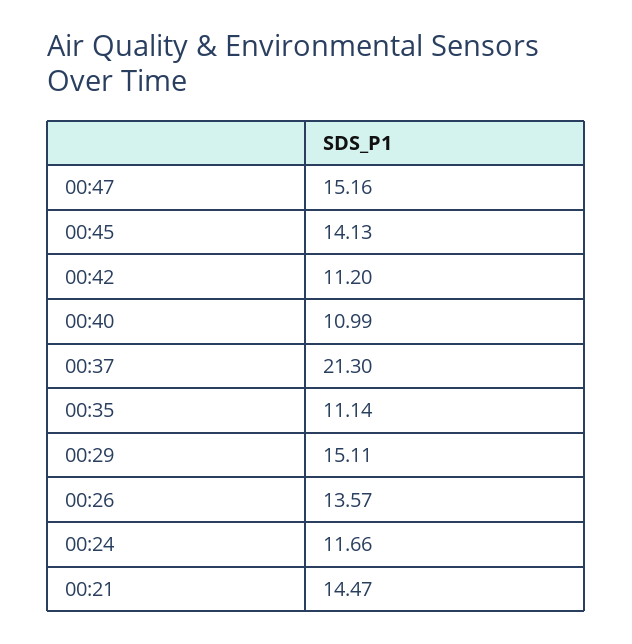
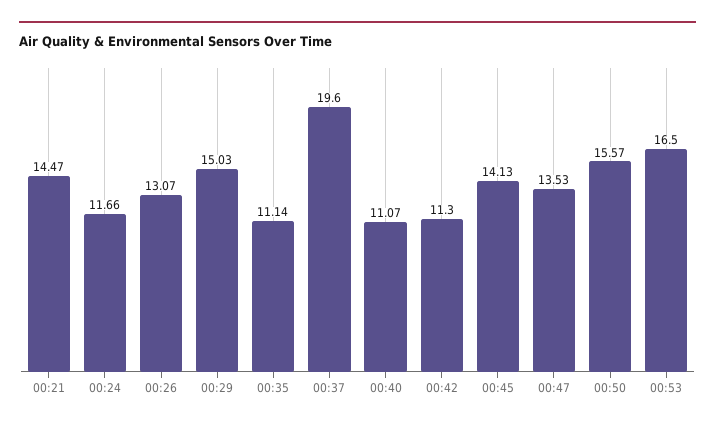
00:47: 15.16 -> 13.53
00:42: 11.2 -> 11.3
00:40: 10.99 -> 11.07
00:37: 21.3 -> 19.6
00:29: 15.11 -> 15.03
00:26: 13.57 -> 13.07
00:50: none -> 15.57
00:53: none -> 16.5

